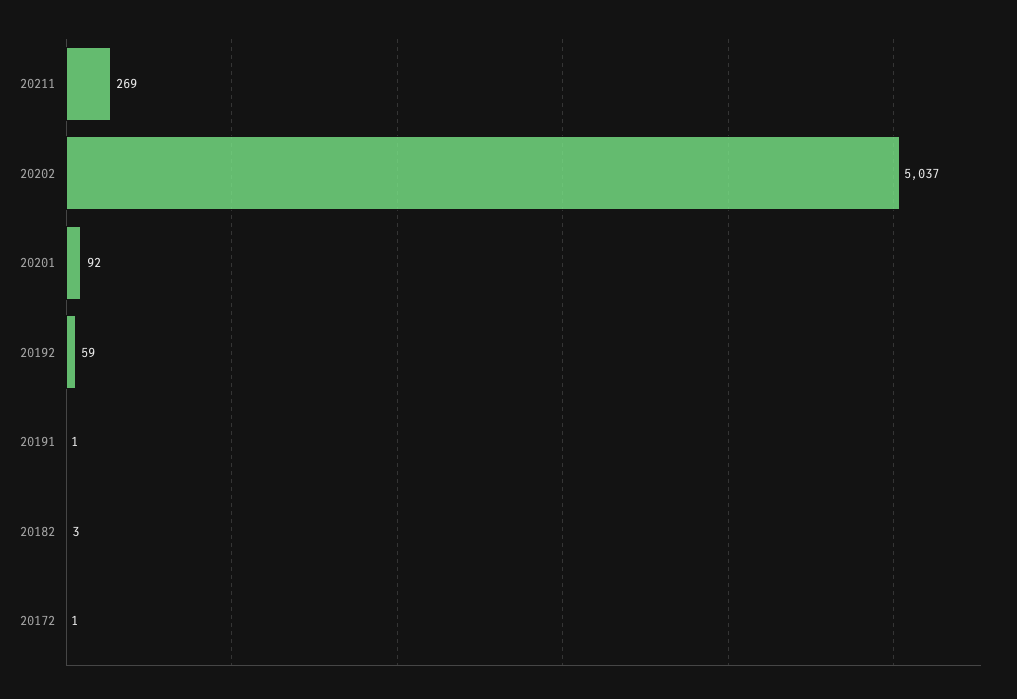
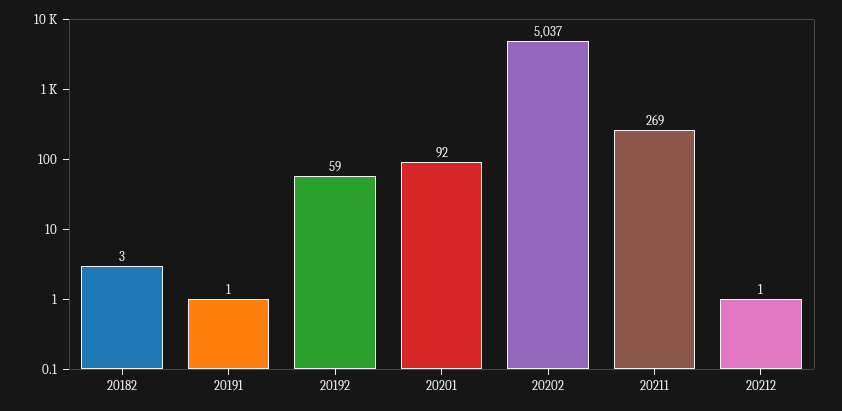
20172: 1 -> none
20212: none -> 1

